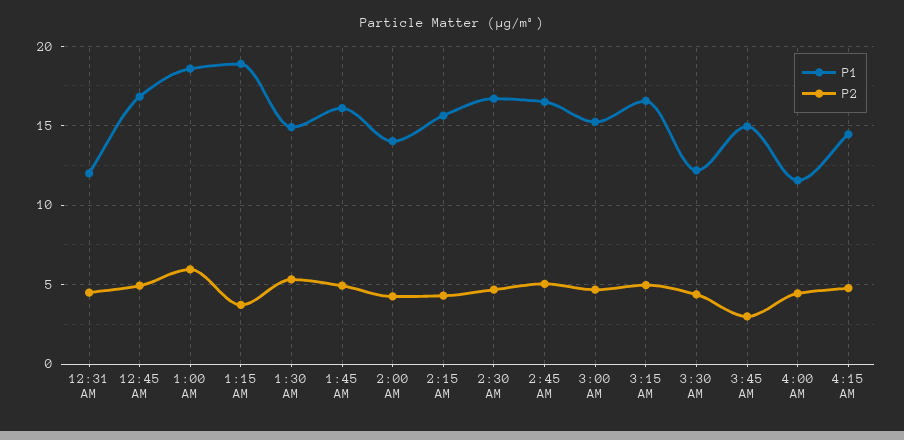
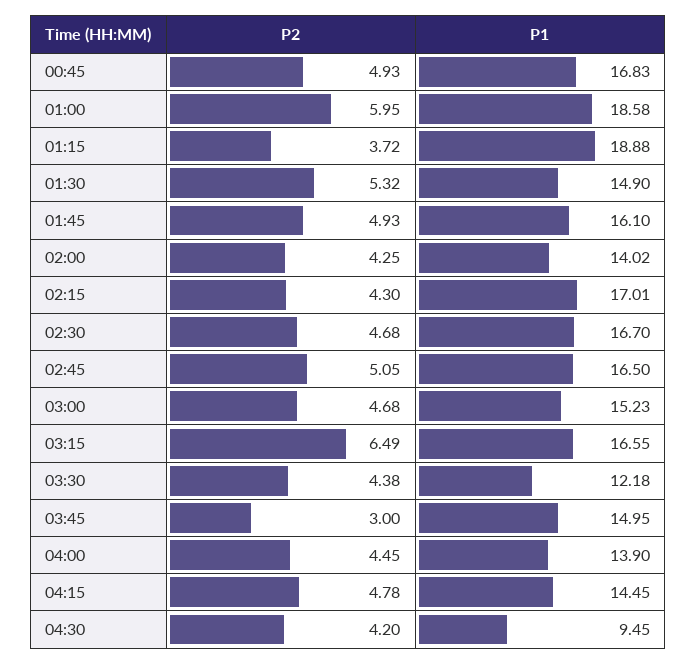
P1, 12:31 AM: 12 -> none
P2, 12:31 AM: 4.5 -> none
P1, 2:15 AM: 15.5 -> 17.01
P2, 3:15 AM: 5 -> 6.49
P1, 4:00 AM: 11.5 -> 13.9
P2, 04:30: none -> 4.2
P1, 04:30: none -> 9.45

